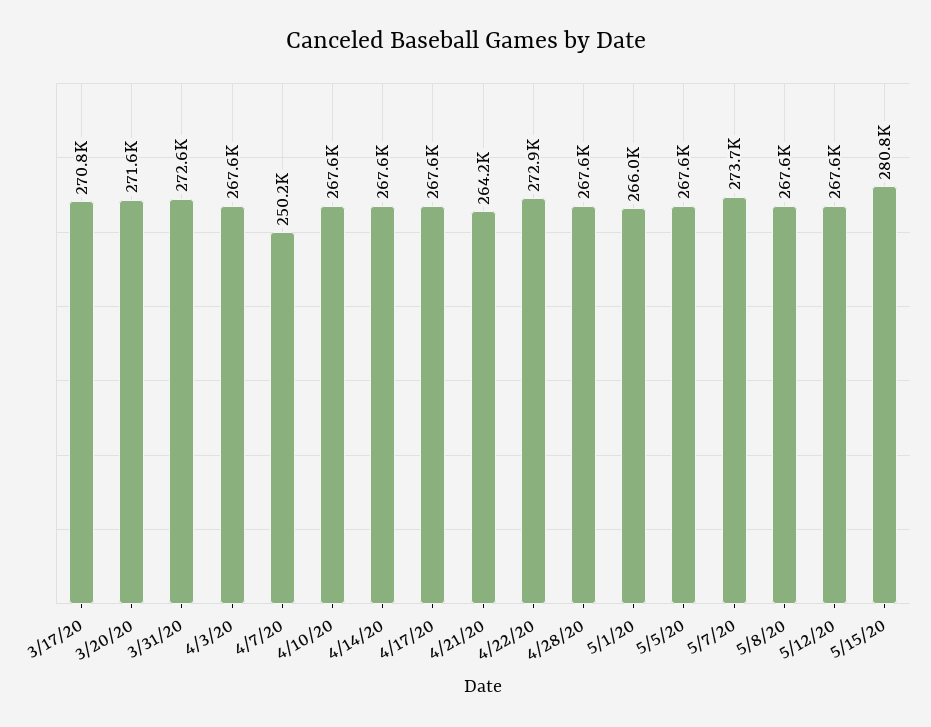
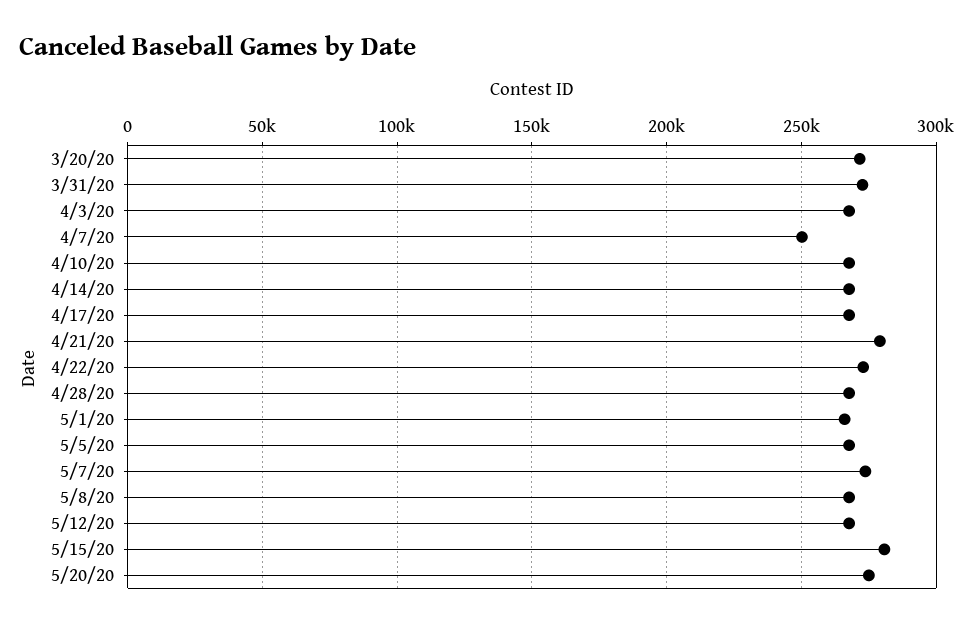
3/17/20: 270800 -> none
4/21/20: 264200 -> 280000
5/20/20: none -> 275000

